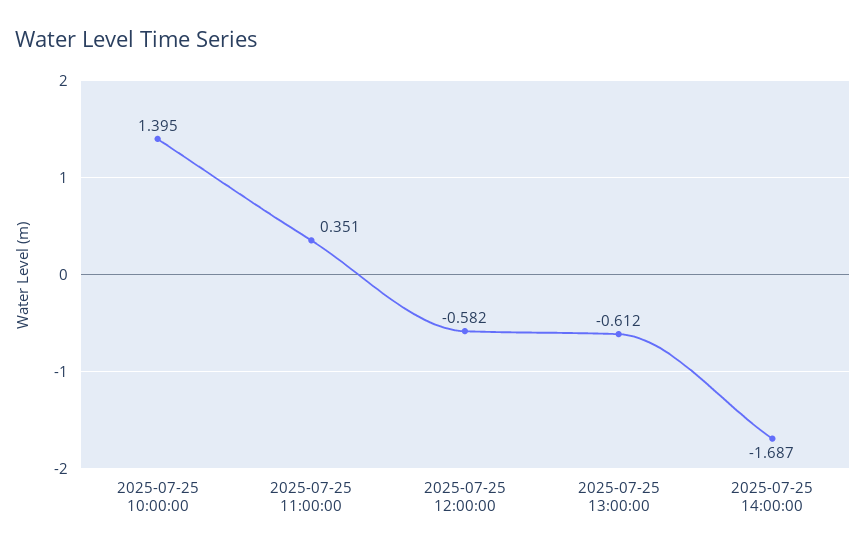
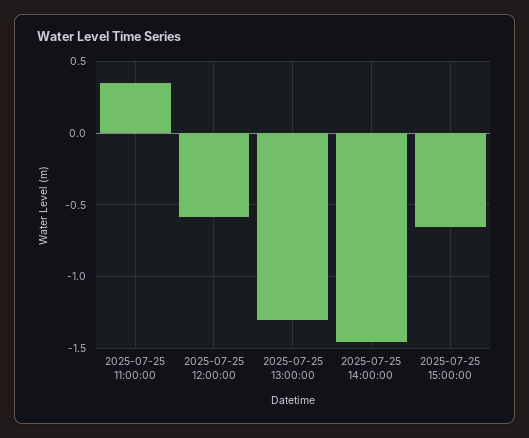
2025-07-25 10:00:00: 1.395 -> none
2025-07-25 13:00:00: -0.612 -> -1.3
2025-07-25 14:00:00: -1.687 -> -1.45
2025-07-25 15:00:00: none -> -0.65

